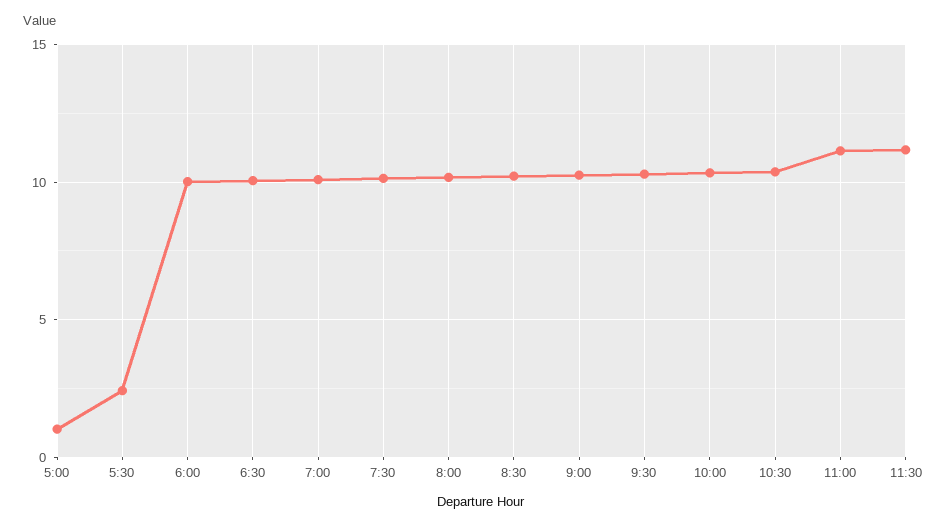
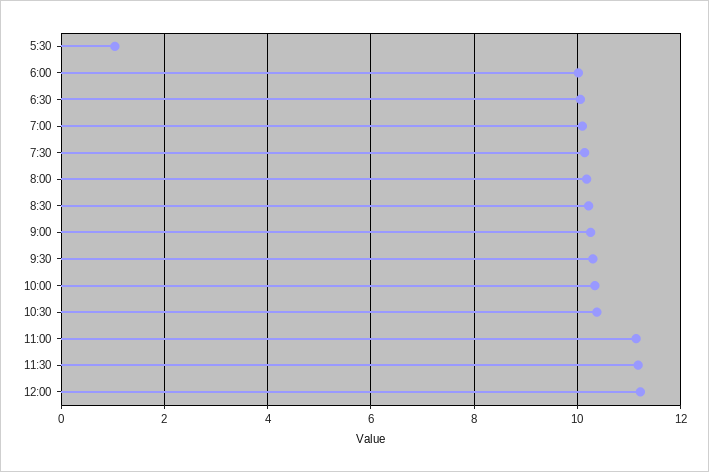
5:00: 1 -> none
5:30: 2.5 -> 1
12:00: none -> 11.2

